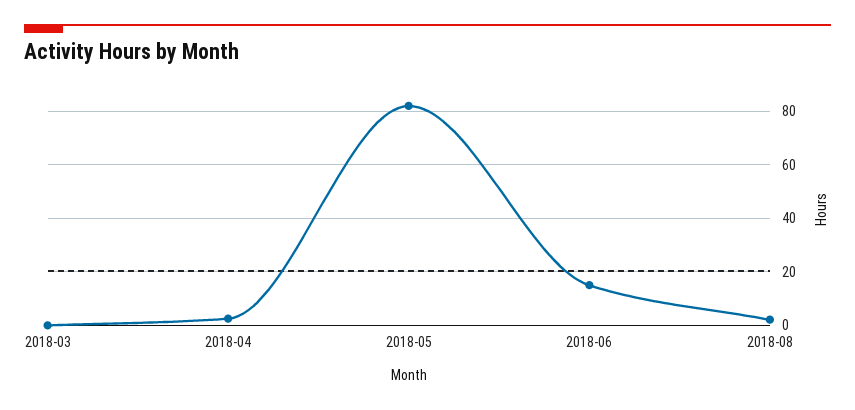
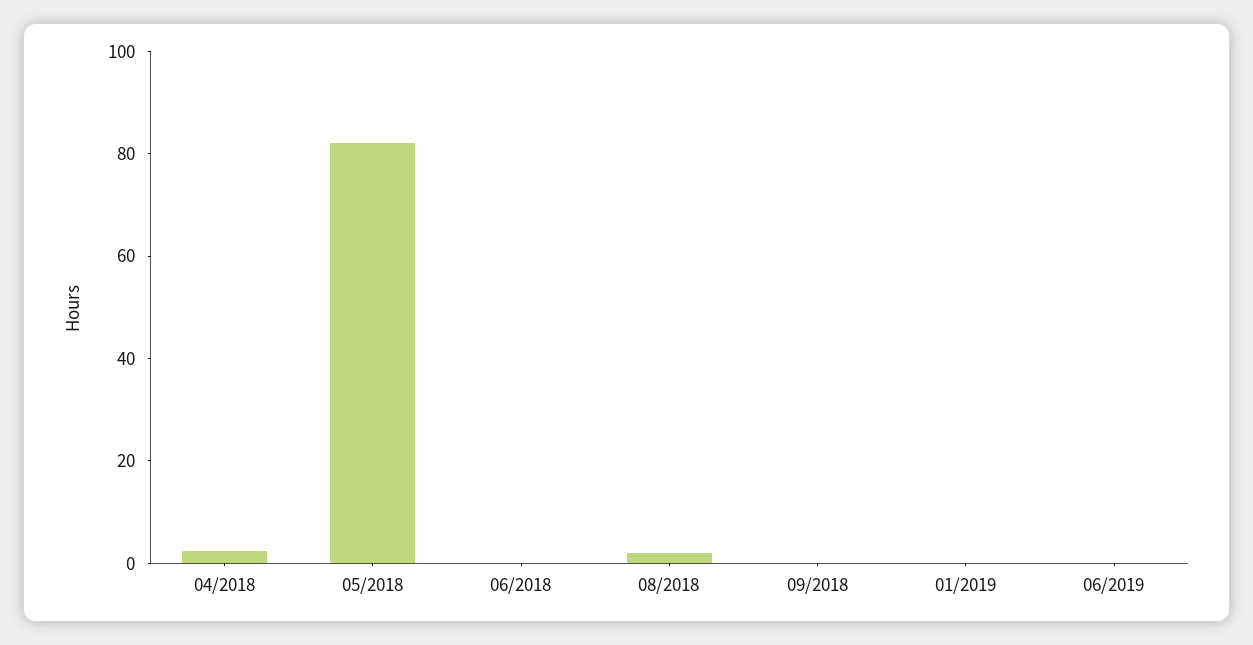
2018-03: 0 -> none
2018-06: 15 -> 0
09/2018: none -> 0
01/2019: none -> 0
06/2019: none -> 0

